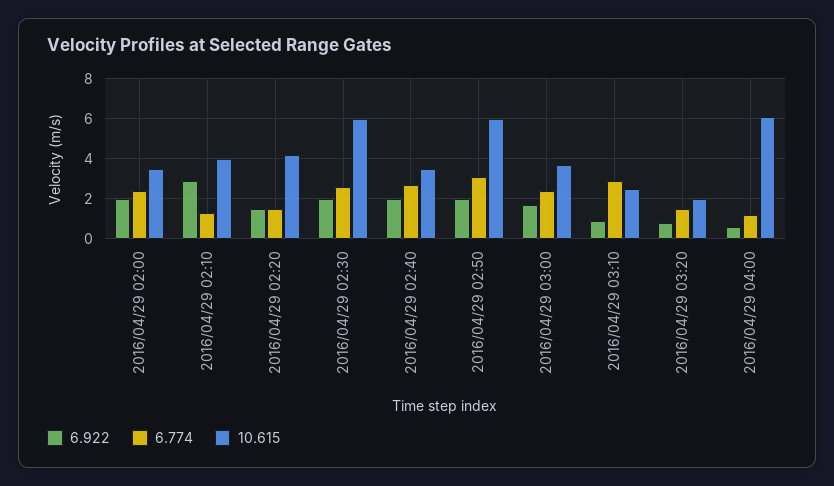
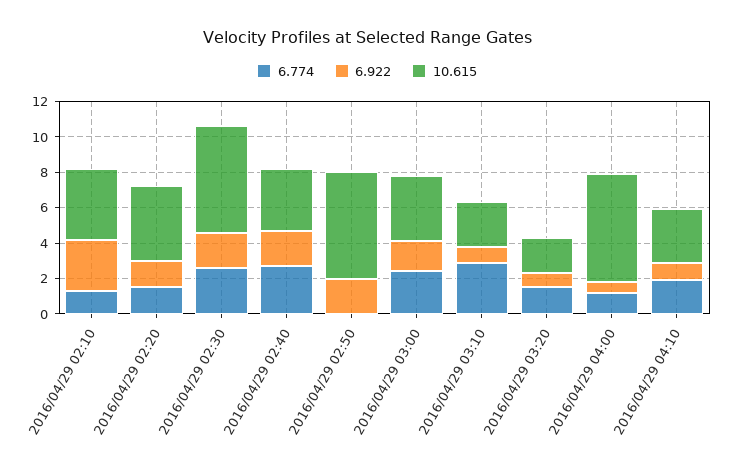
6.922, 2016/04/29 02:00: 2 -> none
6.774, 2016/04/29 02:00: 2.5 -> none
10.615, 2016/04/29 02:00: 3.5 -> none
6.774, 2016/04/29 02:50: 3 -> 0
6.774, 2016/04/29 04:10: none -> 2
6.922, 2016/04/29 04:10: none -> 1
10.615, 2016/04/29 04:10: none -> 3

